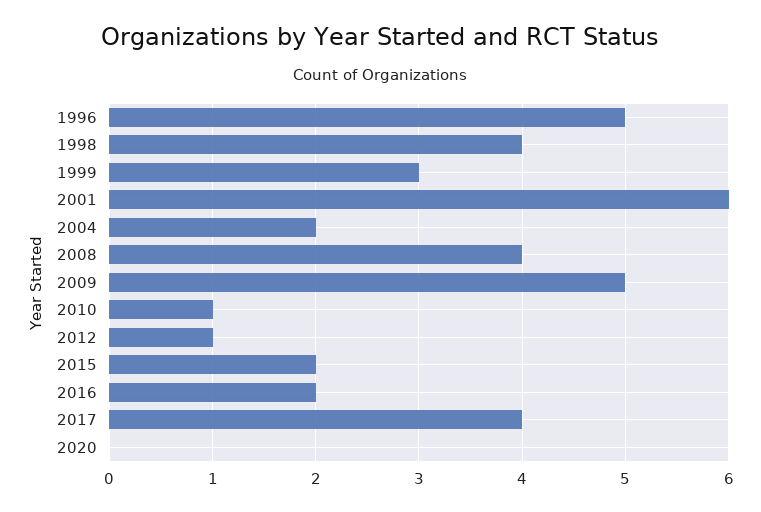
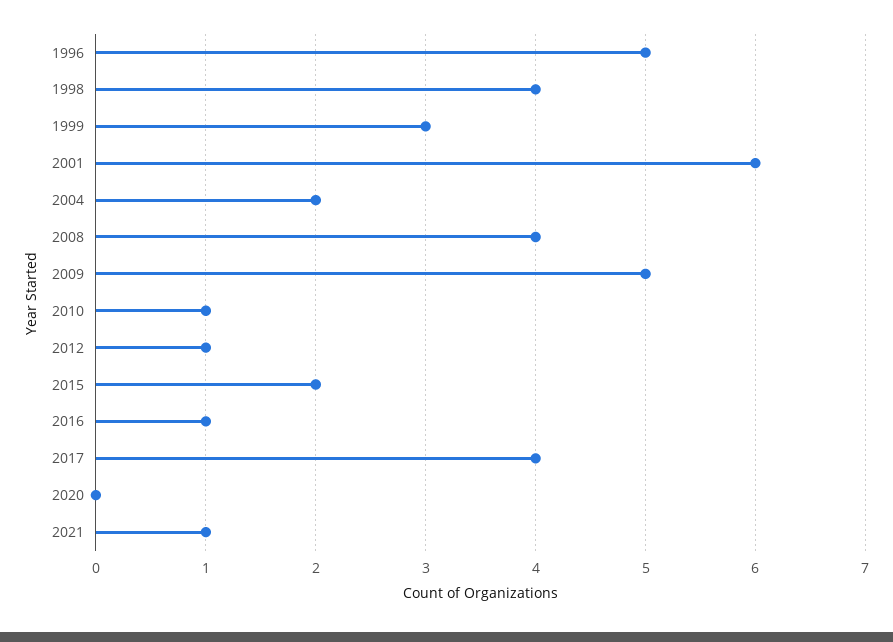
2016: 2 -> 1
2021: none -> 1

